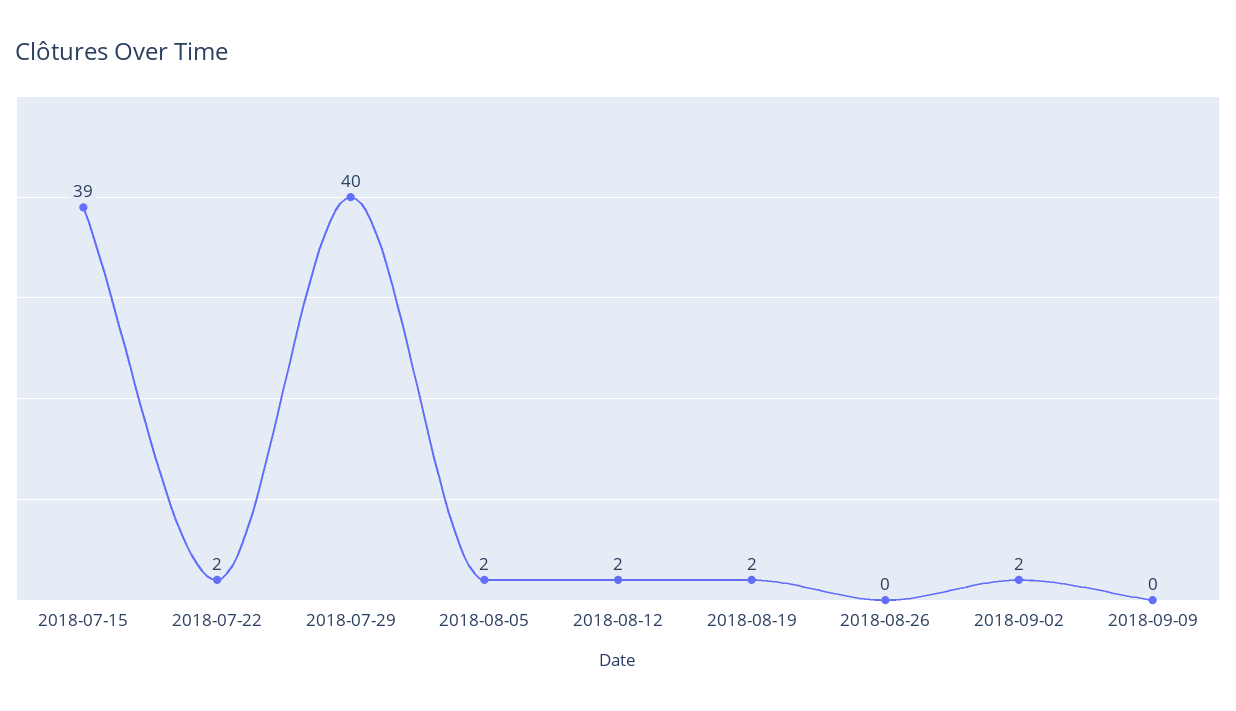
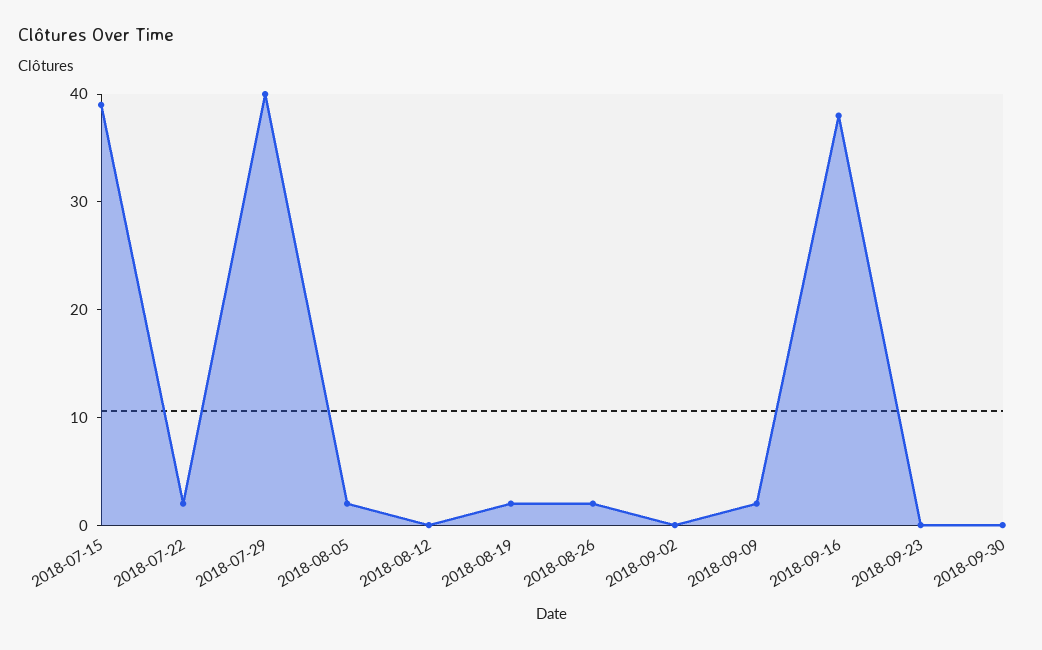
2018-08-12: 2 -> 0
2018-08-26: 0 -> 2
2018-09-02: 2 -> 0
2018-09-09: 0 -> 2
2018-09-16: none -> 38
2018-09-23: none -> 0
2018-09-30: none -> 0

